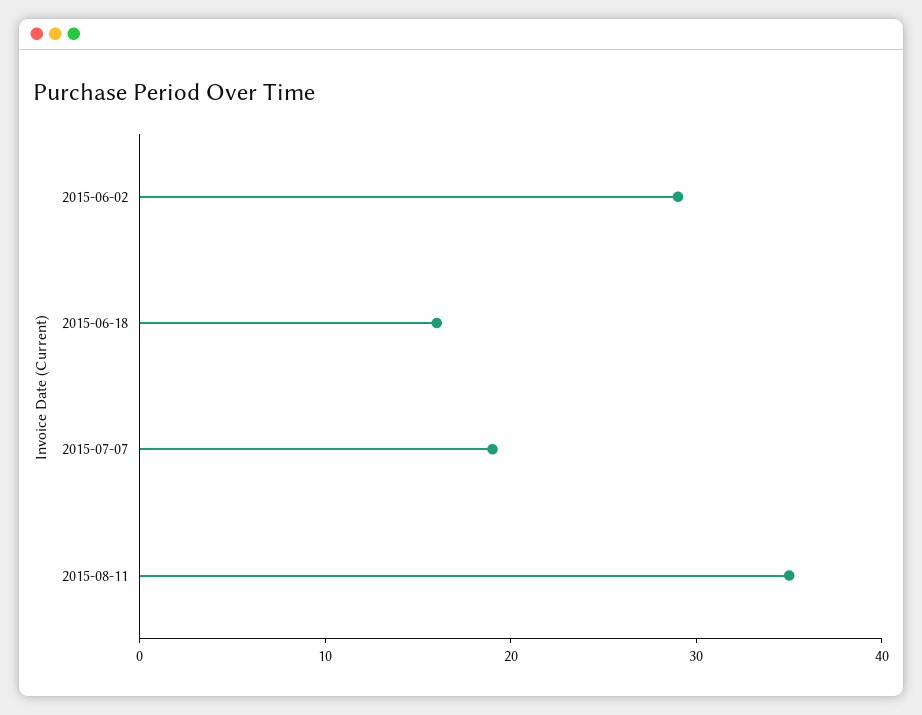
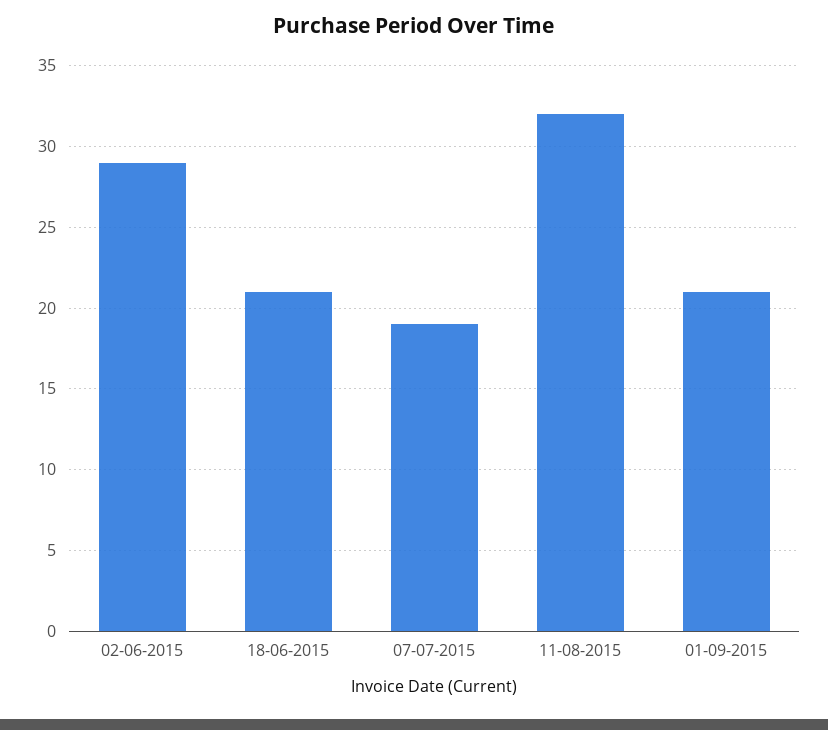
2015-06-18: 16 -> 21
2015-08-11: 35 -> 32
01-09-2015: none -> 21

